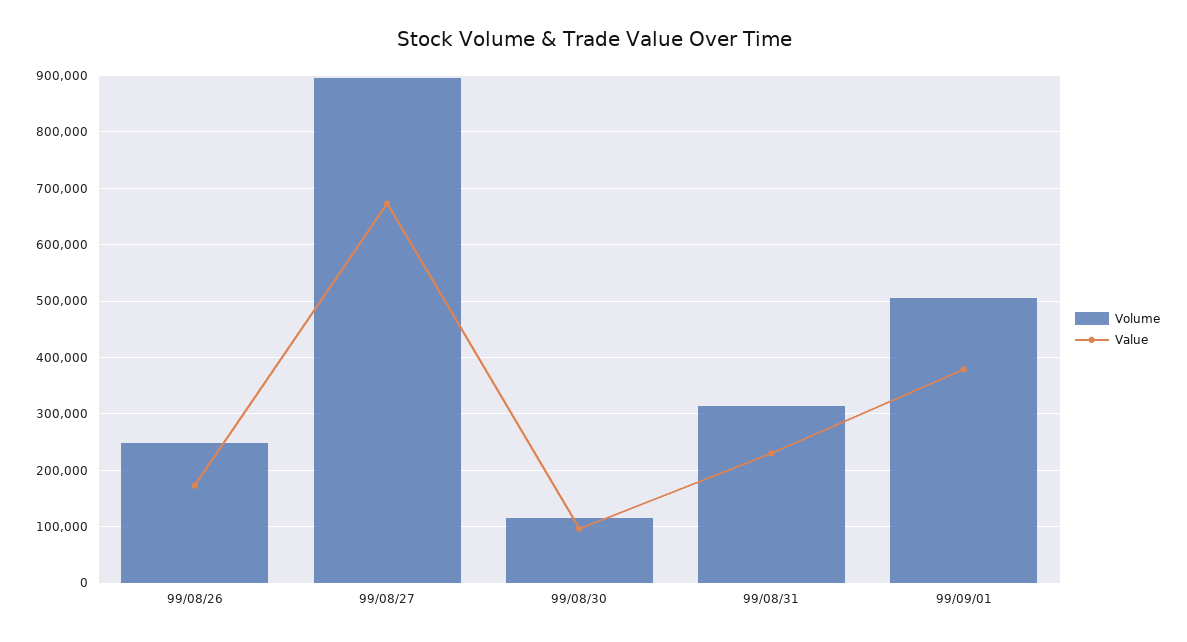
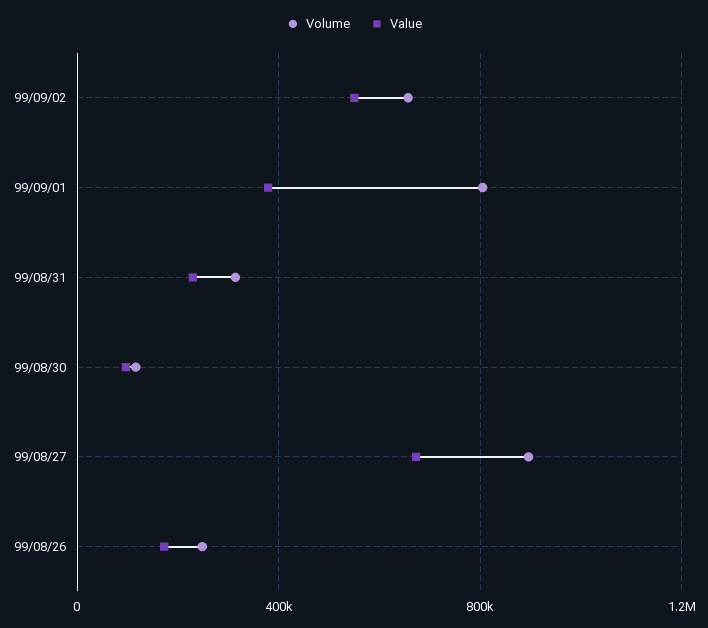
Volume, 99/09/01: 500000 -> 800000
Volume, 99/09/02: none -> 650000
Value, 99/09/02: none -> 550000

